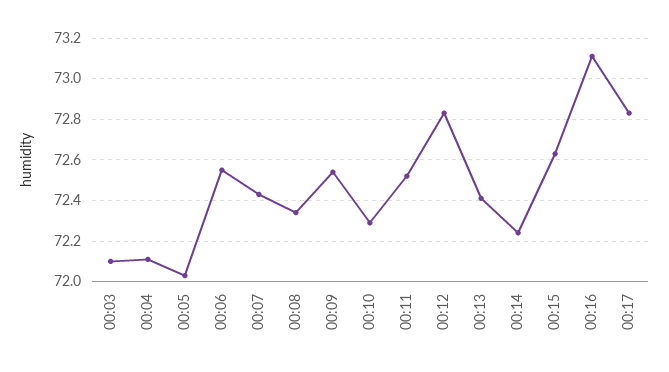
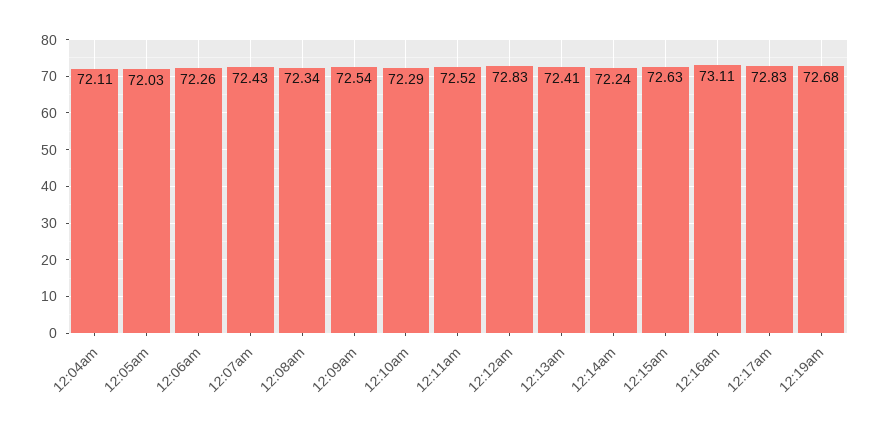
00:03: 72.1 -> none
00:06: 72.55 -> 72.26
12:19am: none -> 72.68

